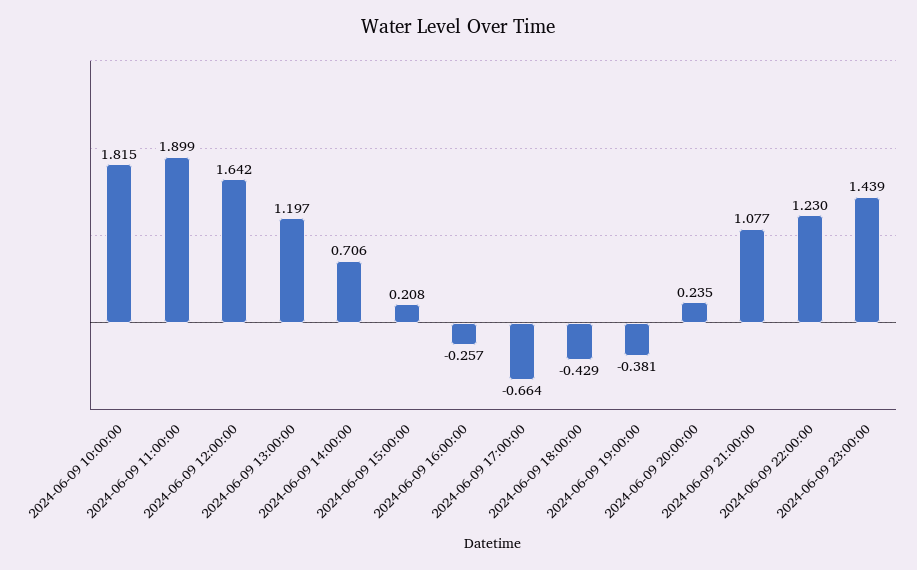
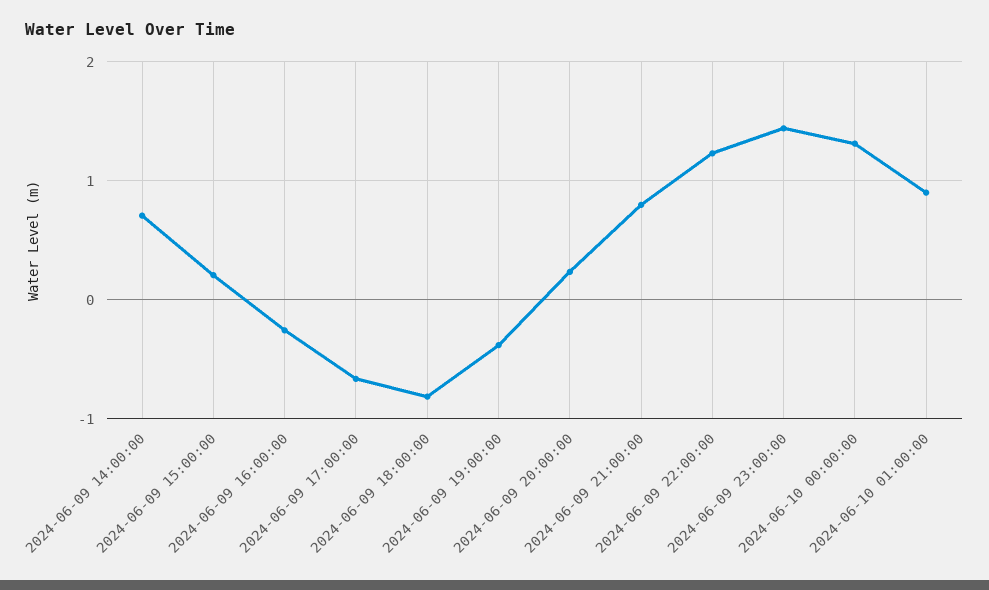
2024-06-09 10:00:00: 1.815 -> none
2024-06-09 11:00:00: 1.899 -> none
2024-06-09 12:00:00: 1.642 -> none
2024-06-09 13:00:00: 1.197 -> none
2024-06-09 18:00:00: -0.429 -> -0.8
2024-06-09 21:00:00: 1.077 -> 0.8
2024-06-10 00:00:00: none -> 1.3
2024-06-10 01:00:00: none -> 0.9

